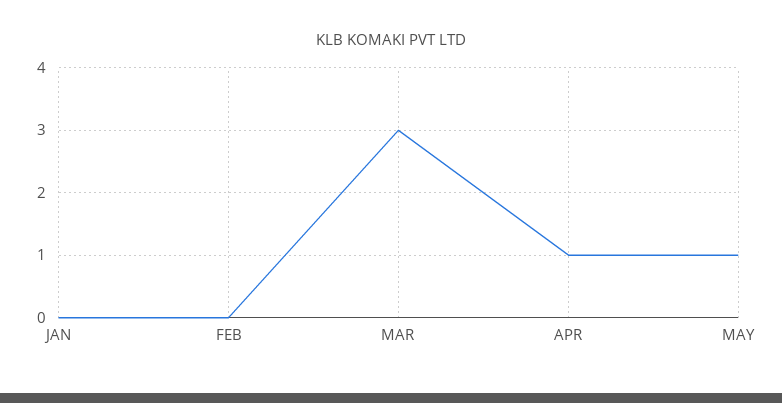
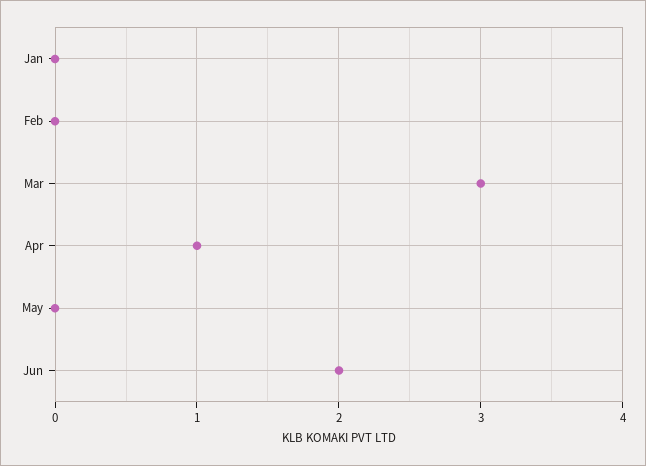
MAY: 1 -> 0
Jun: none -> 2

